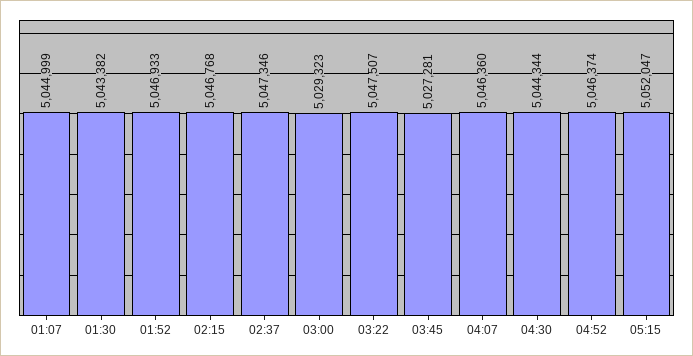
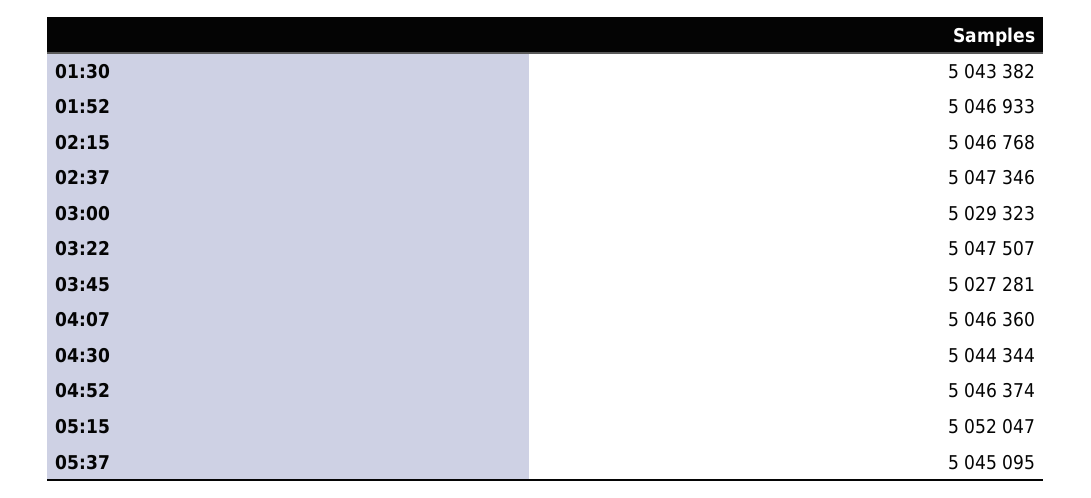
01:07: 5044999 -> none
05:37: none -> 5045095

